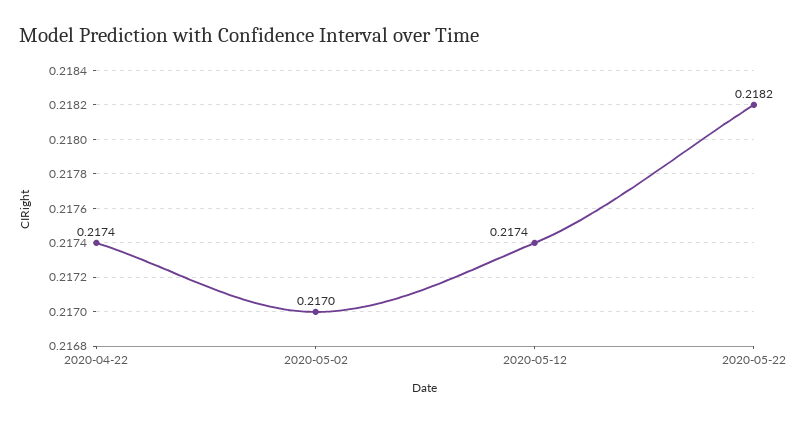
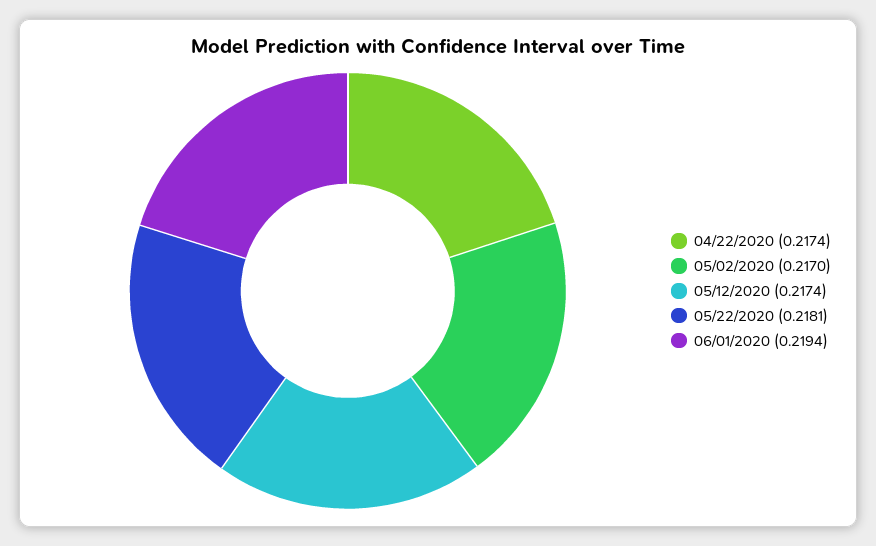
2020-05-22: 0.2182 -> 0.2181
06/01/2020: none -> 0.2194

